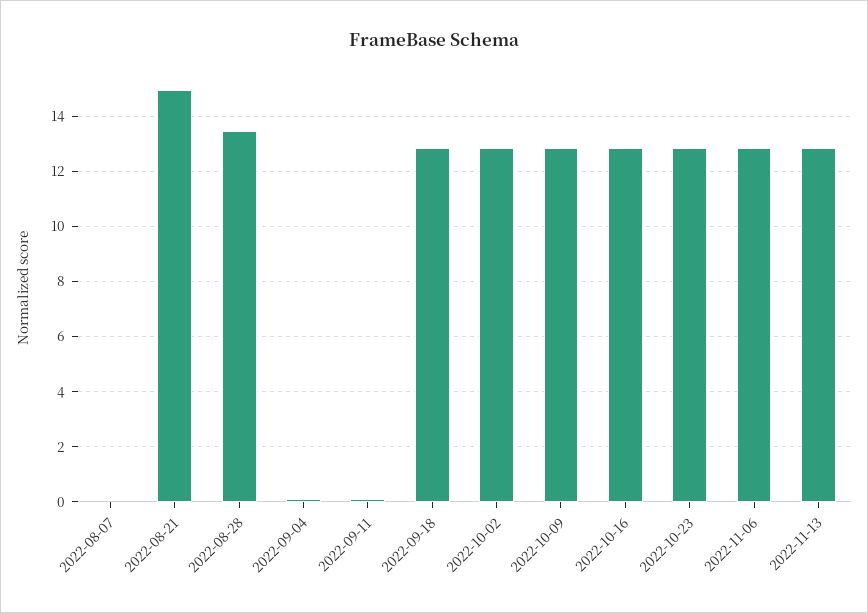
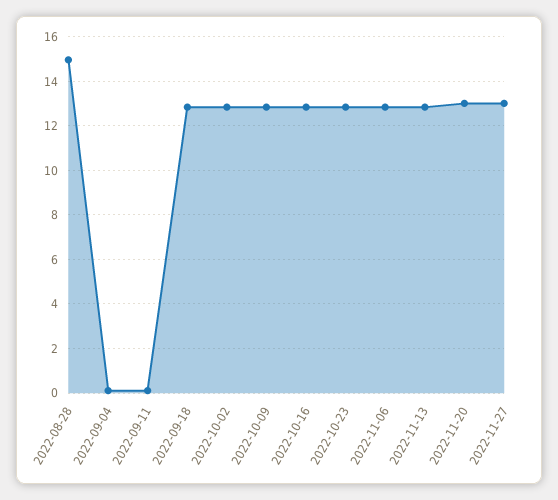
2022-08-07: 0 -> none
2022-08-21: 15 -> none
2022-08-28: 13.5 -> 15
2022-11-20: none -> 13
2022-11-27: none -> 13

